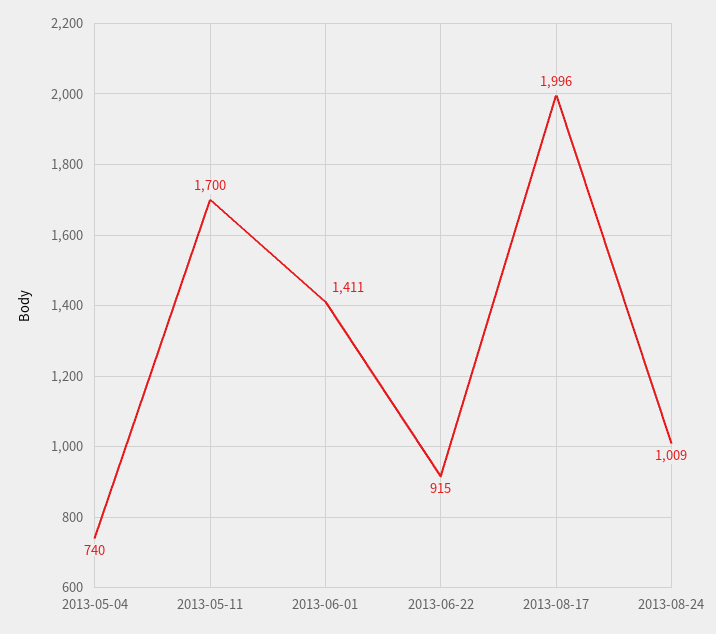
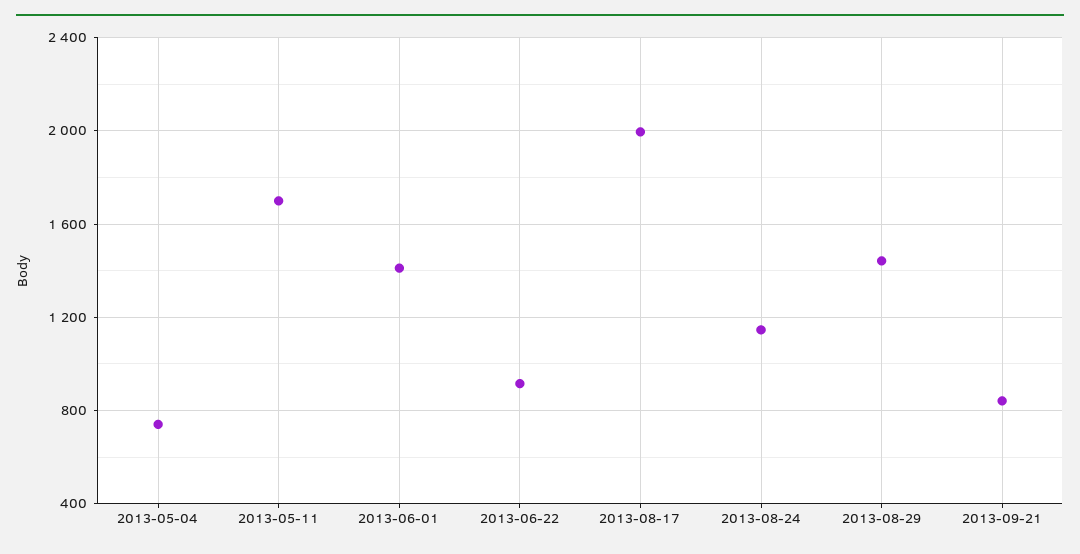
2013-08-24: 1009 -> 1150
2013-08-29: none -> 1450
2013-09-21: none -> 850

